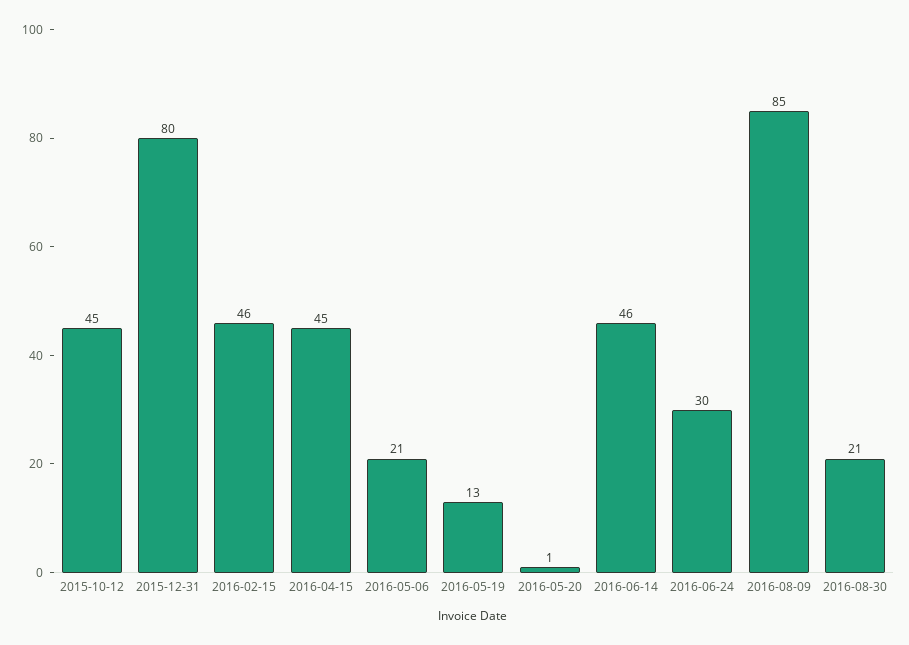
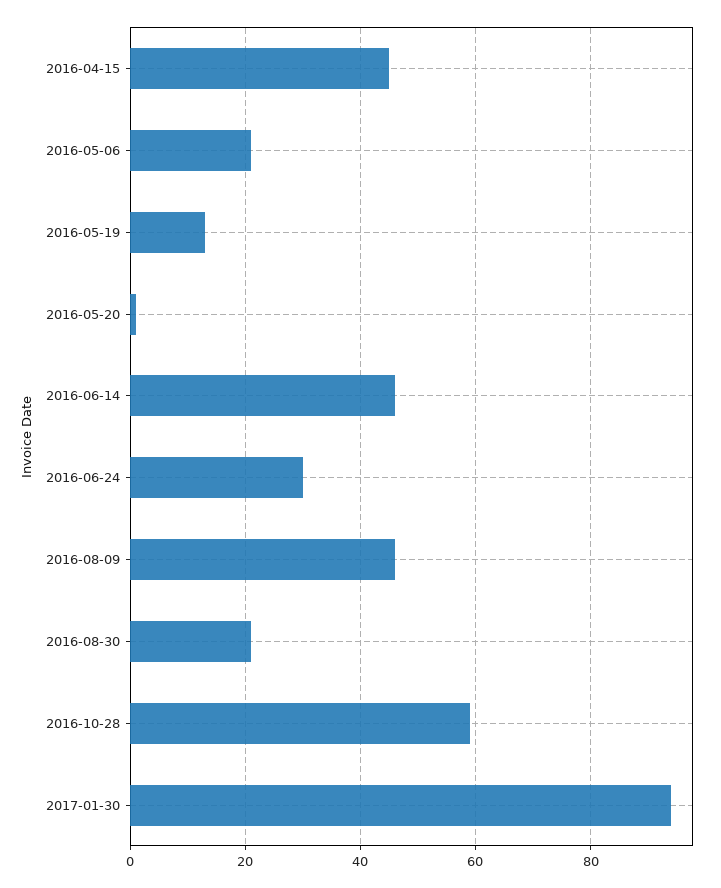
2015-10-12: 45 -> none
2015-12-31: 80 -> none
2016-02-15: 46 -> none
2016-08-09: 85 -> 45
2016-10-28: none -> 60
2017-01-30: none -> 95

